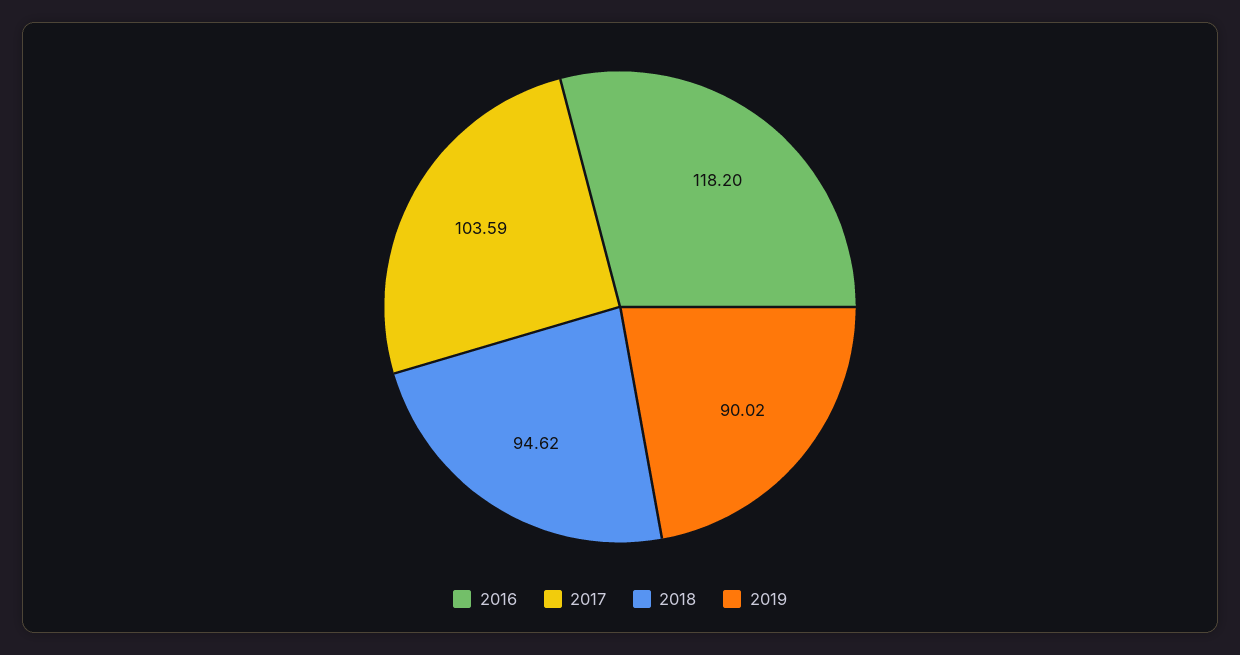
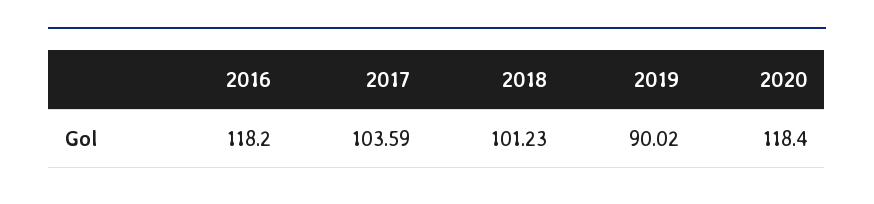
2018: 94.62 -> 101.23
2020: none -> 118.4

